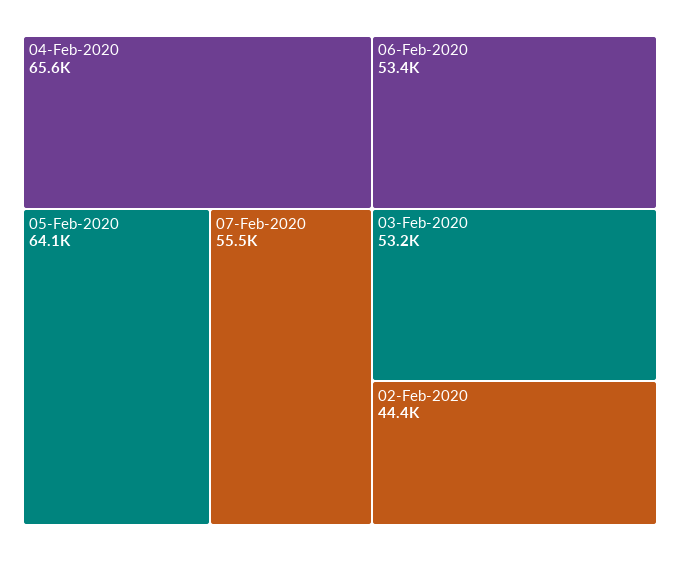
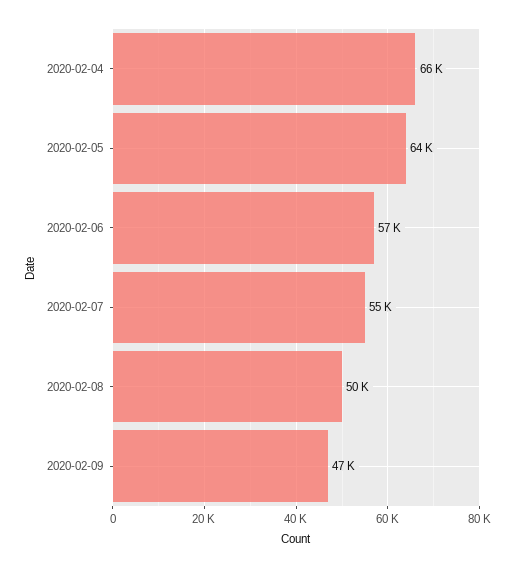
06-Feb-2020: 53400 -> 57000
03-Feb-2020: 53200 -> none
02-Feb-2020: 44400 -> none
2020-02-08: none -> 50000
2020-02-09: none -> 47000

